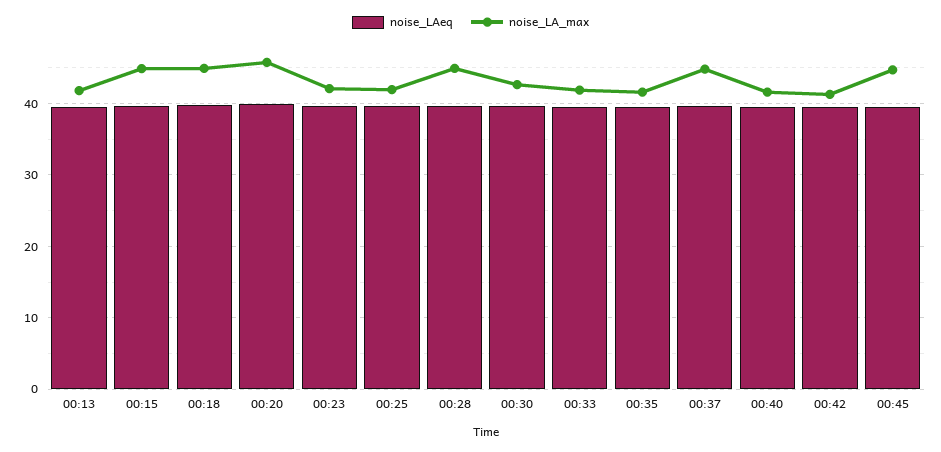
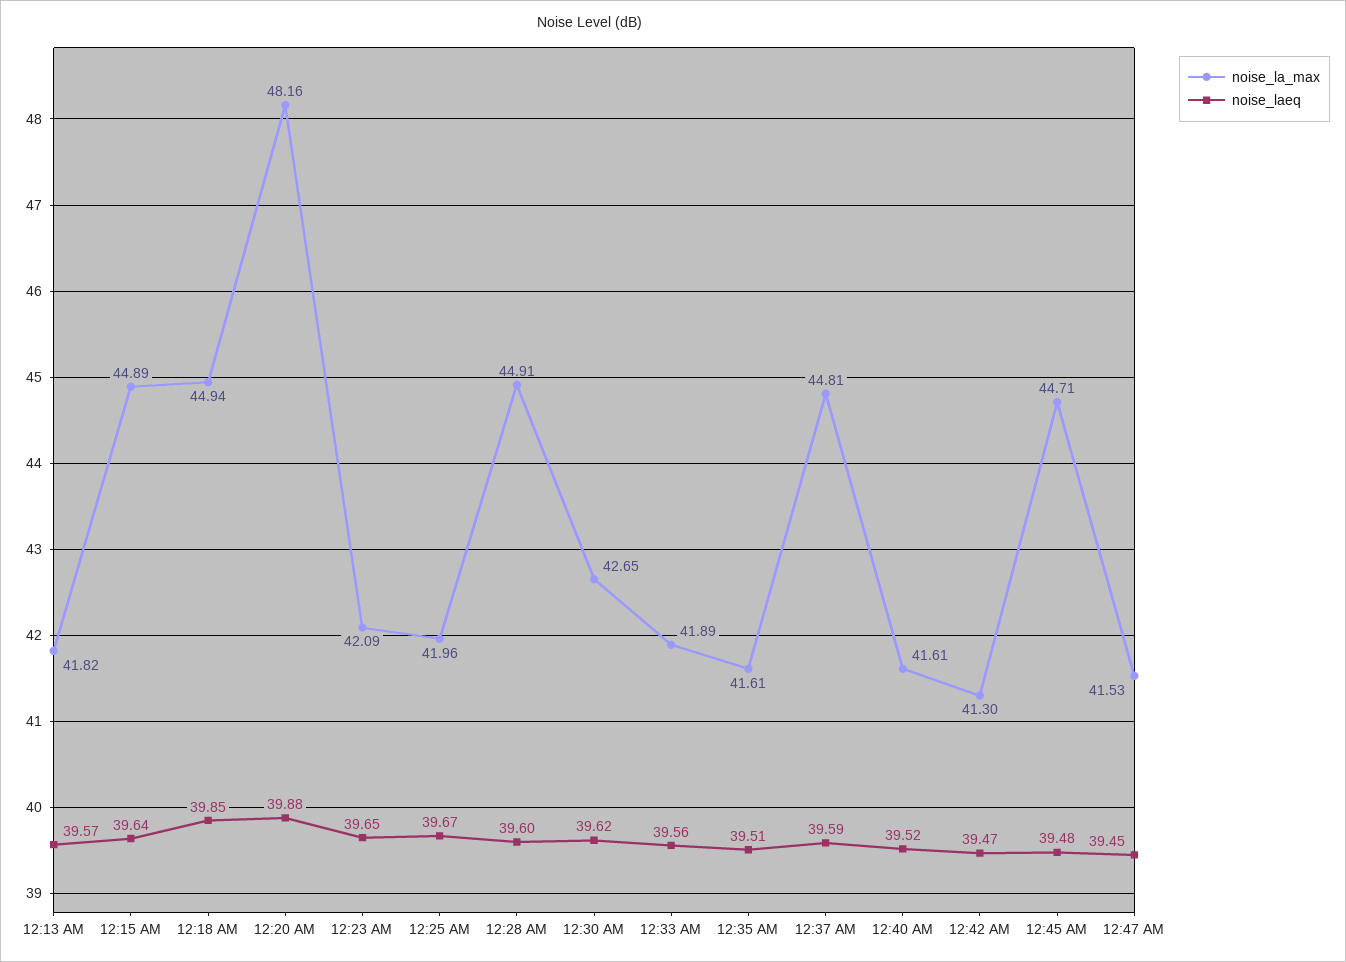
noise_LA_max, 00:20: 46 -> 48.16
noise_LA_max, 12:47 AM: none -> 41.53
noise_LAeq, 12:47 AM: none -> 39.45

